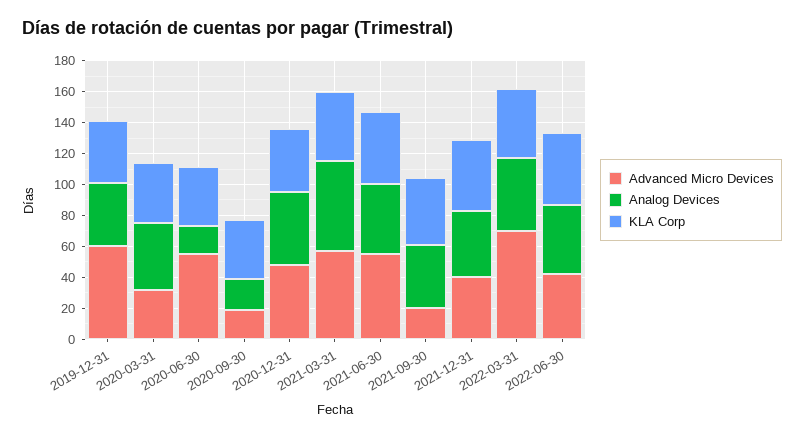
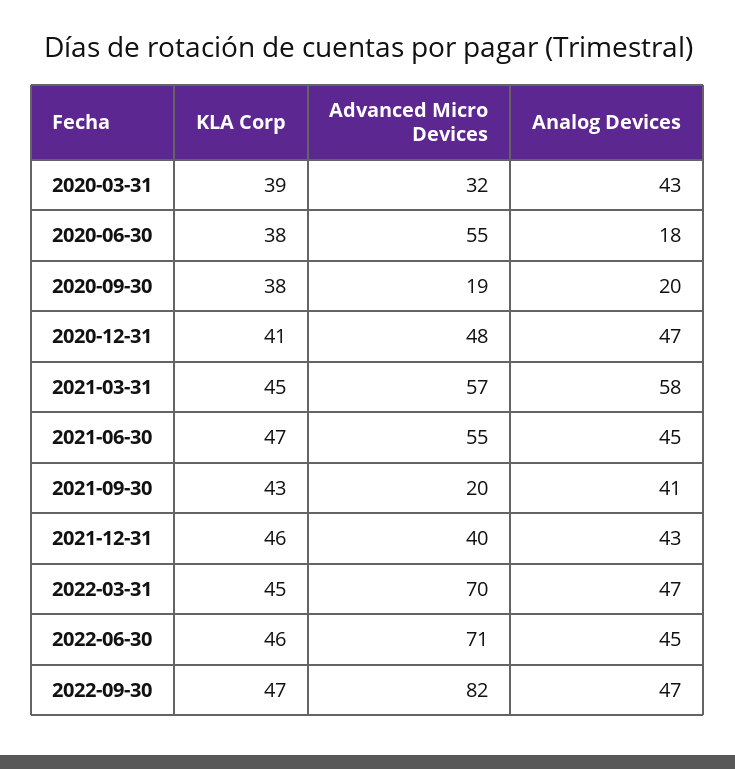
Advanced Micro Devices, 2019-12-31: 60 -> none
Analog Devices, 2019-12-31: 40 -> none
KLA Corp, 2019-12-31: 40 -> none
Advanced Micro Devices, 2022-06-30: 40 -> 71
KLA Corp, 2022-09-30: none -> 47
Advanced Micro Devices, 2022-09-30: none -> 82
Analog Devices, 2022-09-30: none -> 47

